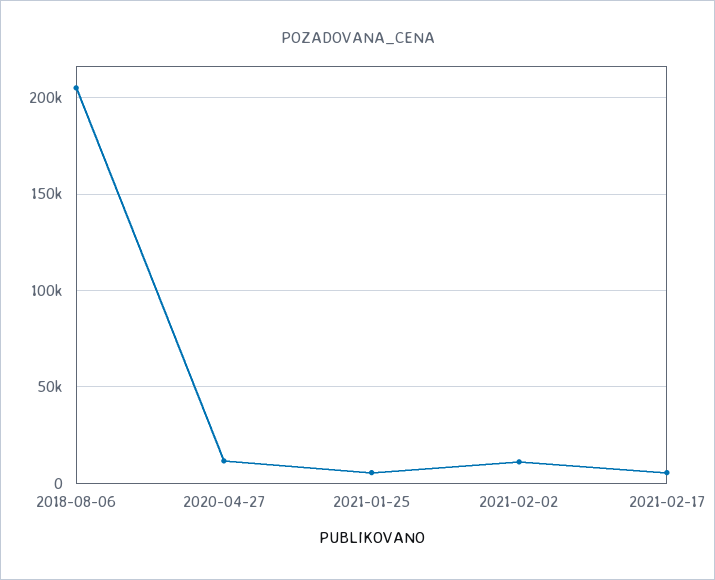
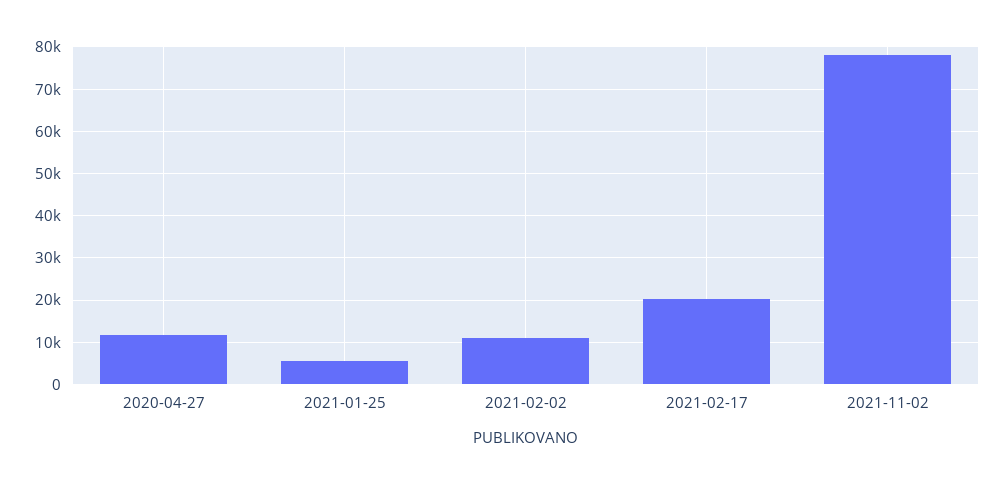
2018-08-06: 205000 -> none
2021-02-17: 5000 -> 20000
2021-11-02: none -> 78000

